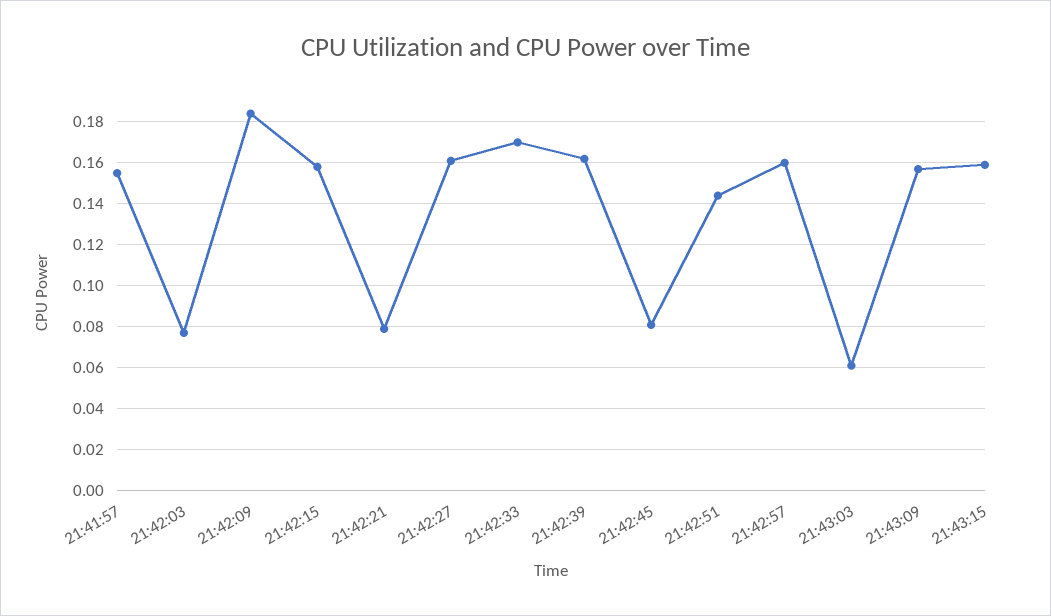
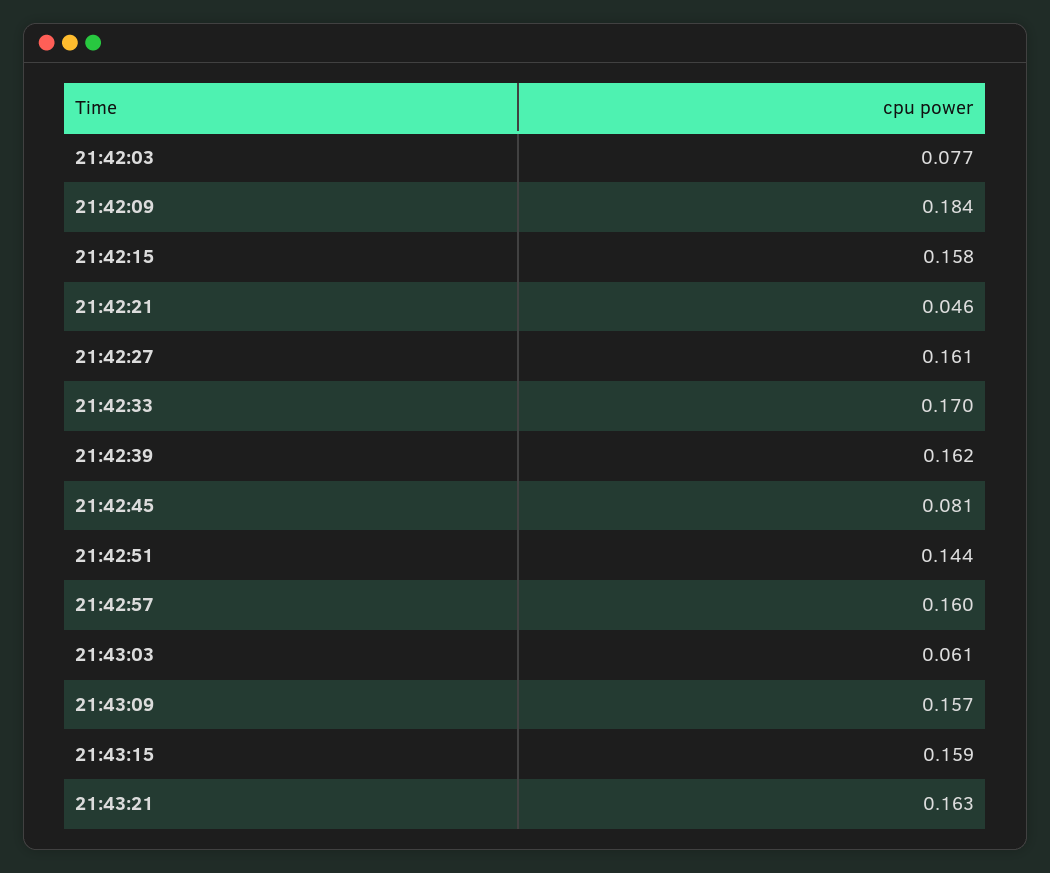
21:41:57: 0.155 -> none
21:42:21: 0.08 -> 0.046
21:43:21: none -> 0.163

